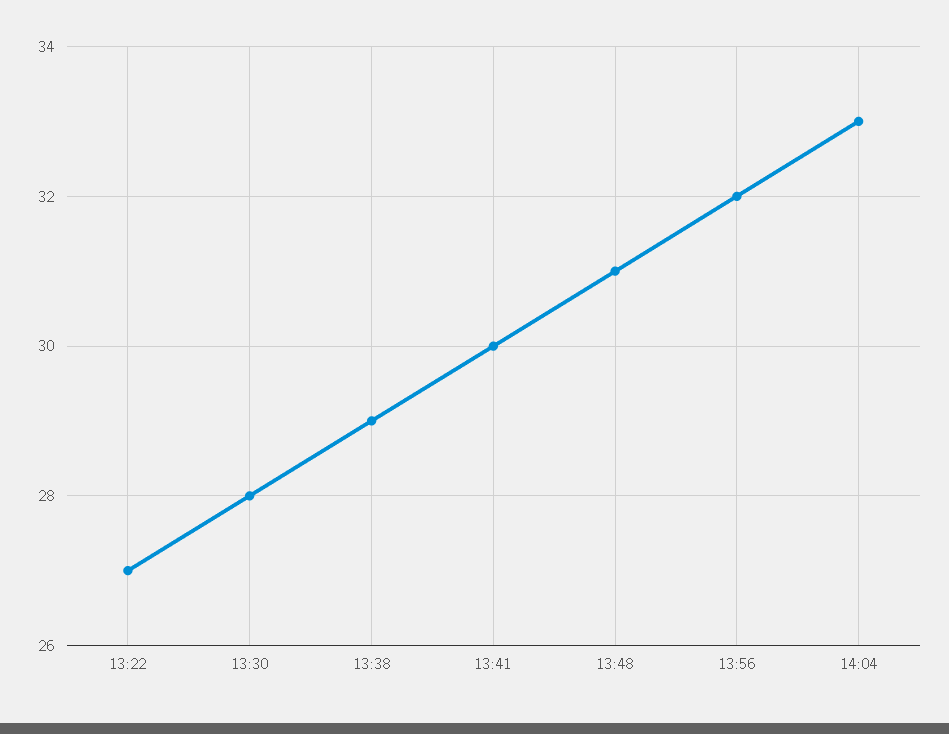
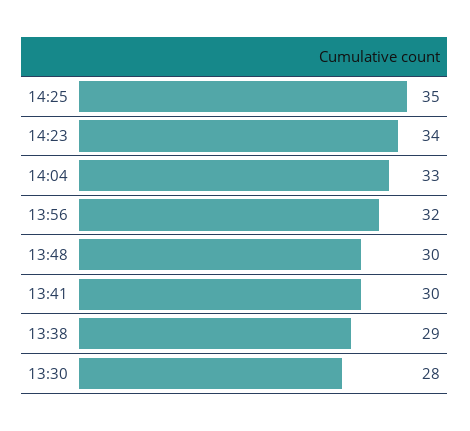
13:22: 27 -> none
13:48: 31 -> 30
14:25: none -> 35
14:23: none -> 34

